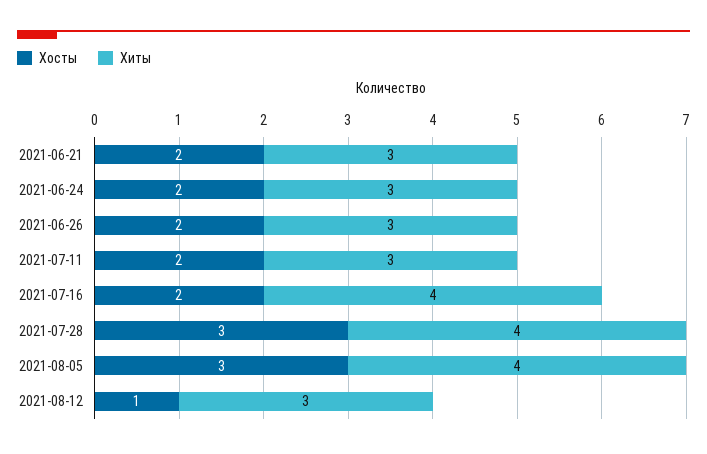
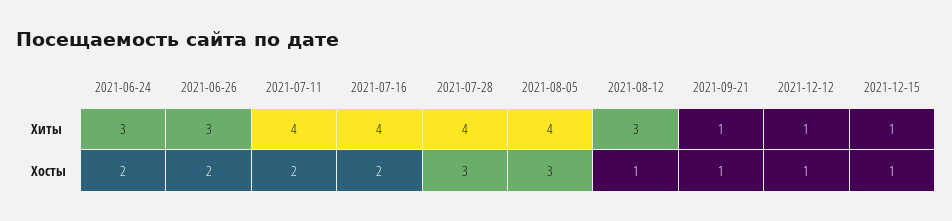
Хосты, 2021-06-21: 2 -> none
Хиты, 2021-06-21: 3 -> none
Хиты, 2021-07-11: 3 -> 4
Хиты, 2021-09-21: none -> 1
Хиты, 2021-12-12: none -> 1
Хиты, 2021-12-15: none -> 1
Хосты, 2021-09-21: none -> 1
Хосты, 2021-12-12: none -> 1
Хосты, 2021-12-15: none -> 1

